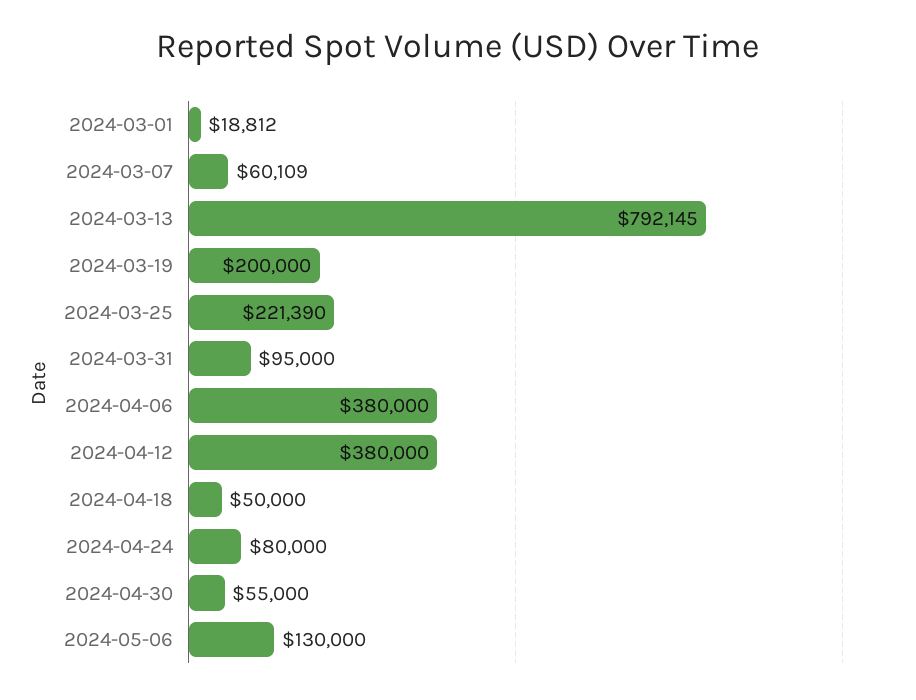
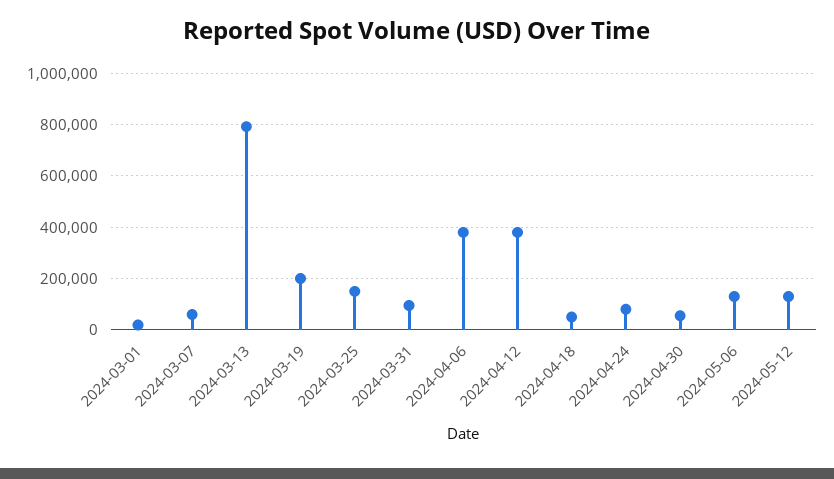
2024-03-25: 221390 -> 150000
2024-05-12: none -> 125000

